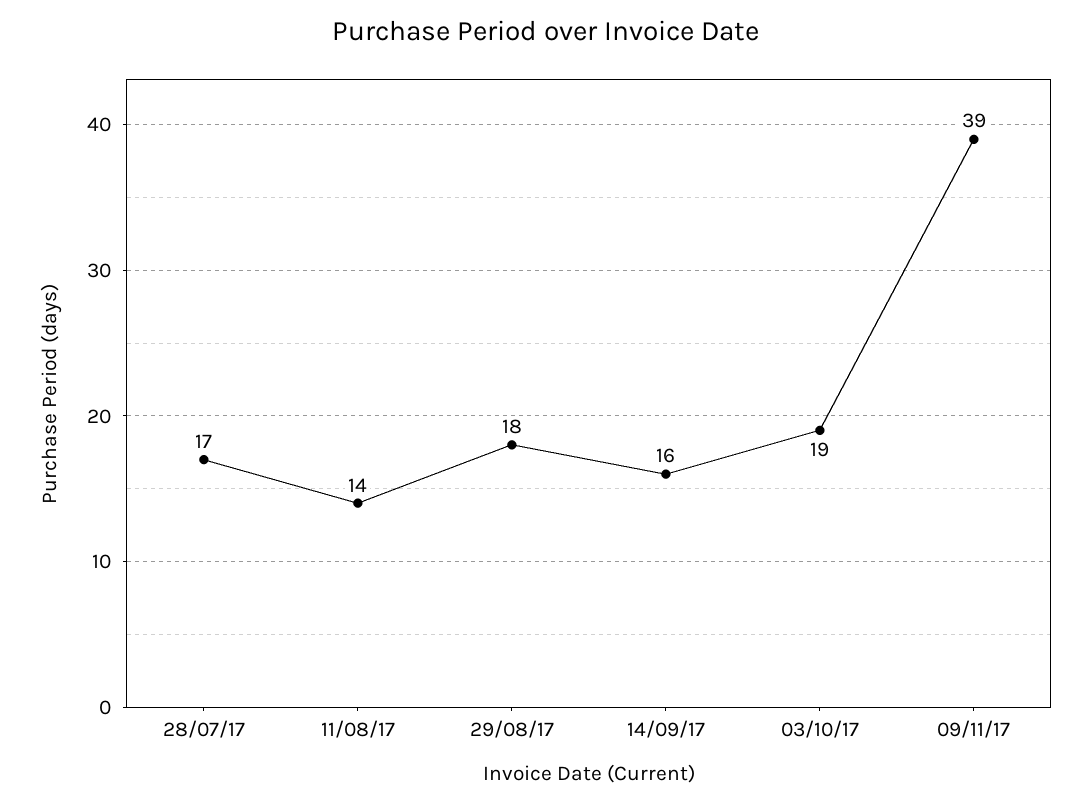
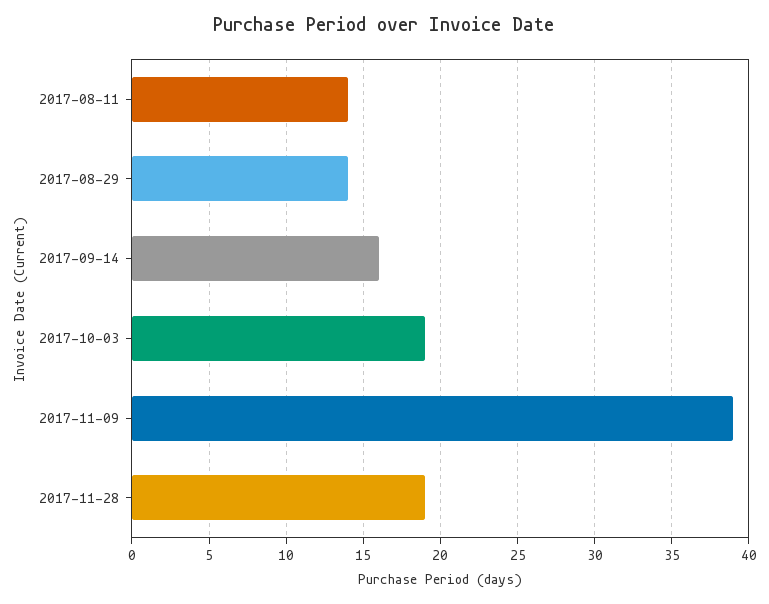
28/07/17: 17 -> none
29/08/17: 18 -> 14
2017-11-28: none -> 19

